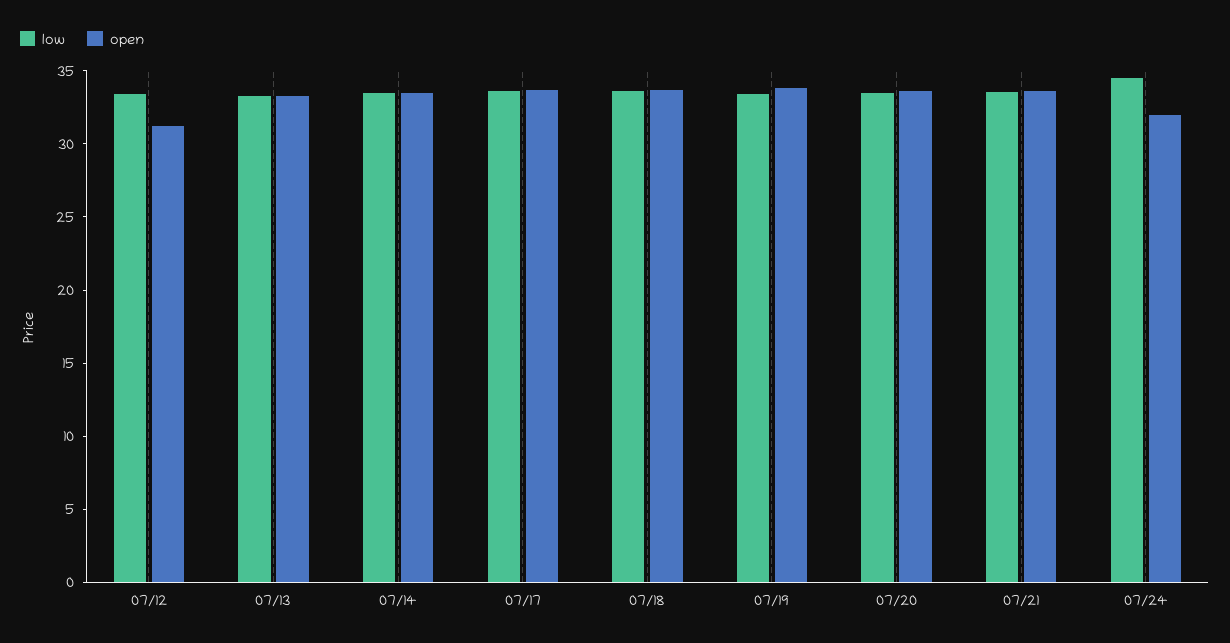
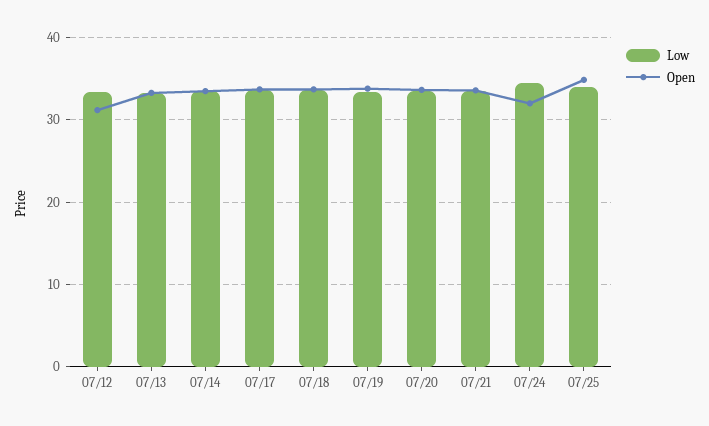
low, 07/25: none -> 34
open, 07/25: none -> 35

